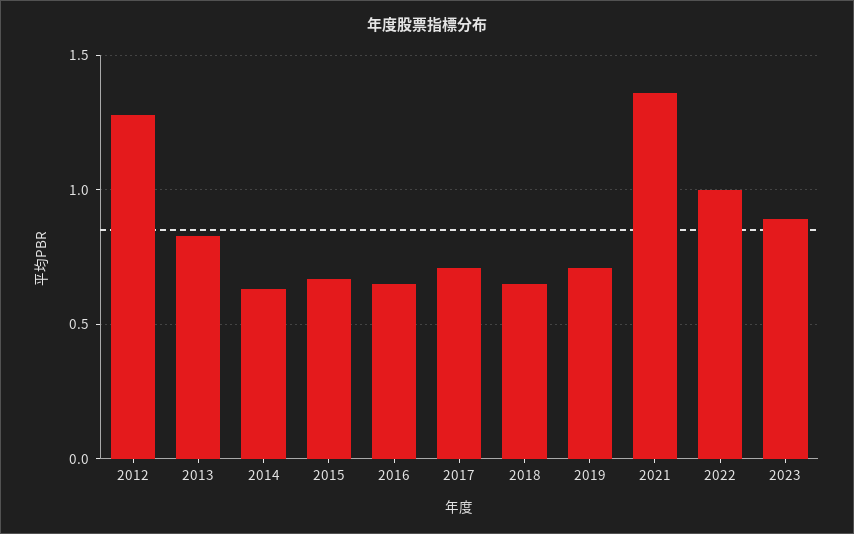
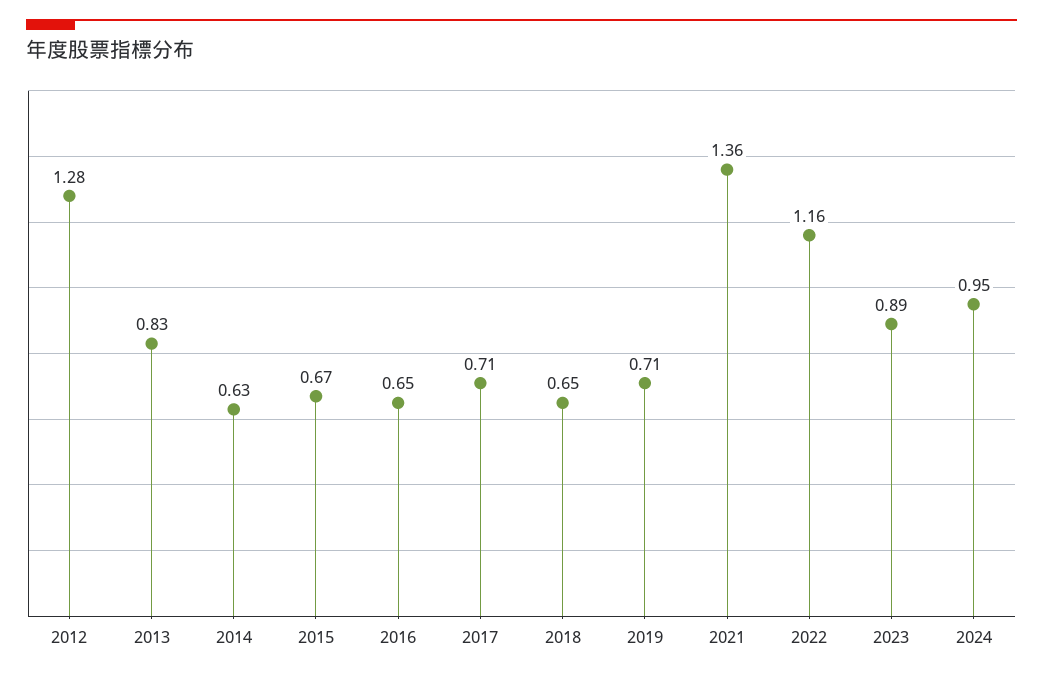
2022: 1 -> 1.16
2024: none -> 0.95

